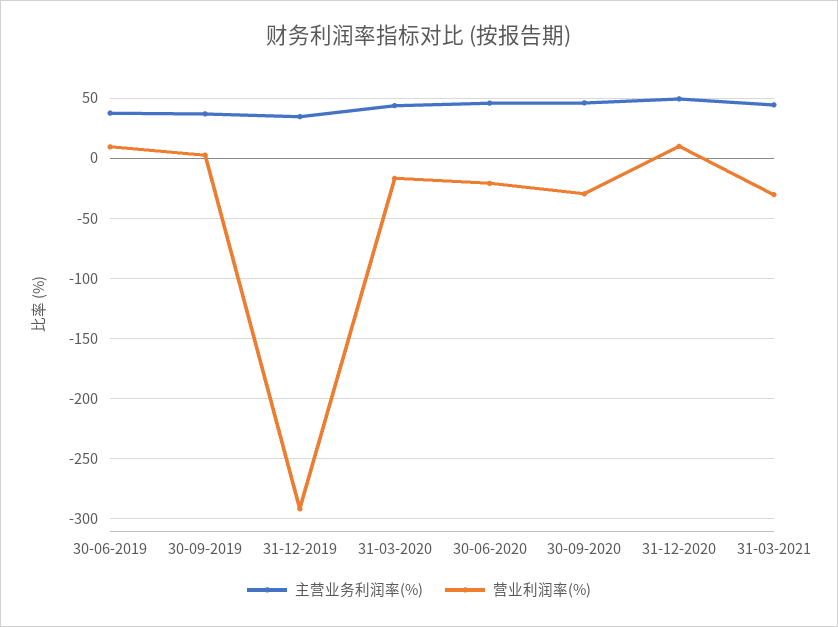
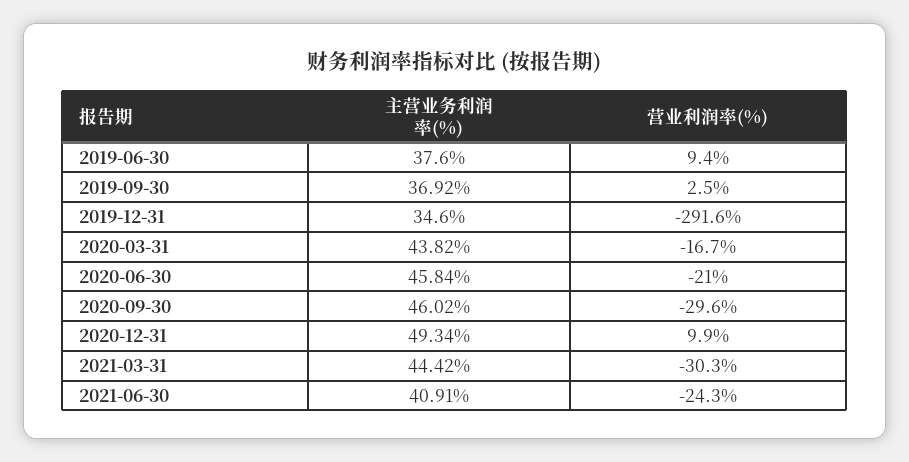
主营业务利润率(%), 2021-06-30: none -> 40.91
营业利润率(%), 2021-06-30: none -> -24.3

